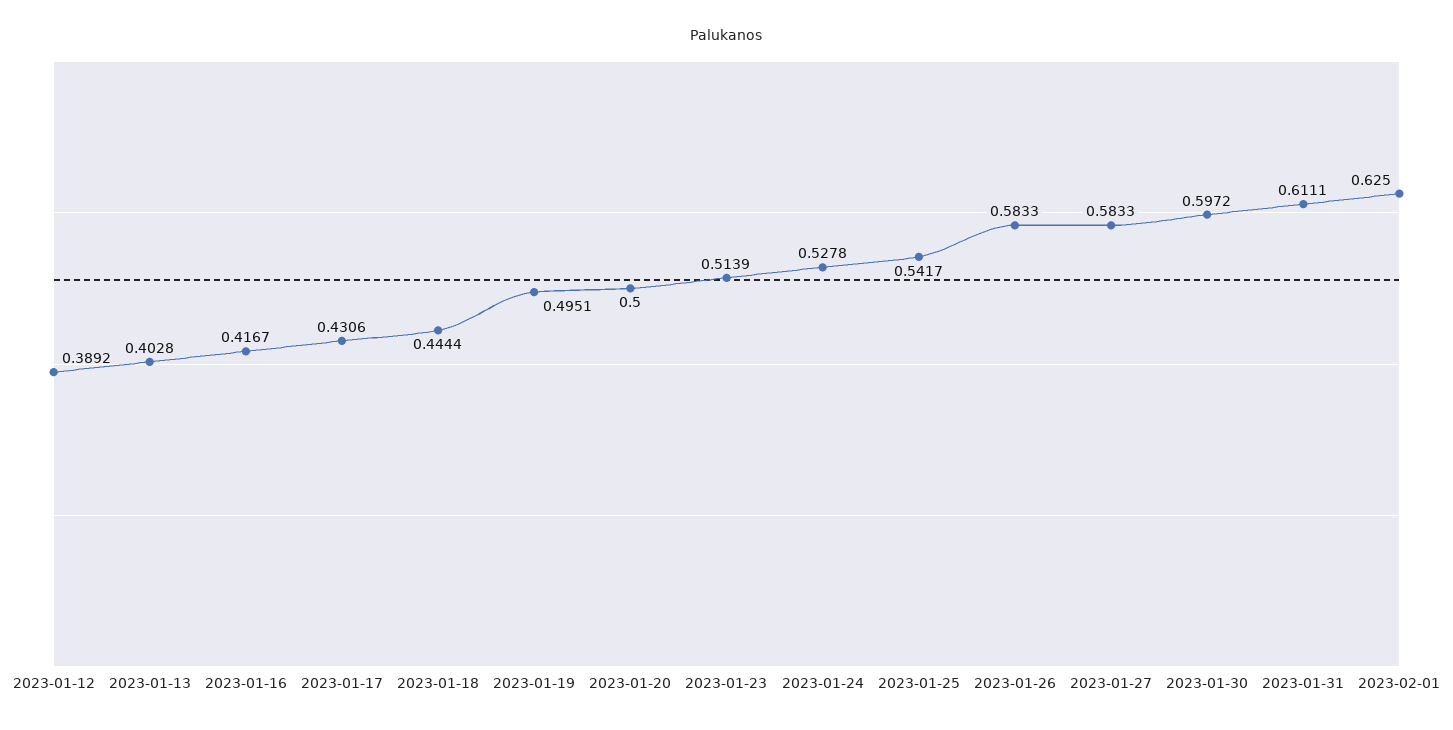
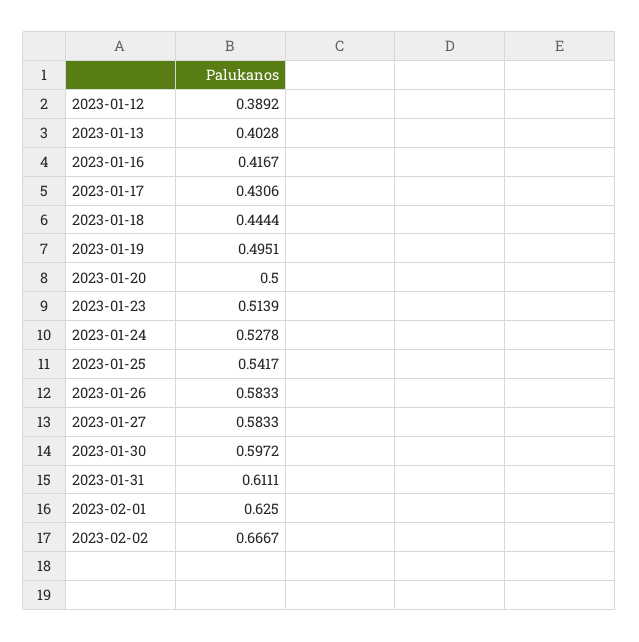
2023-02-02: none -> 0.6667

